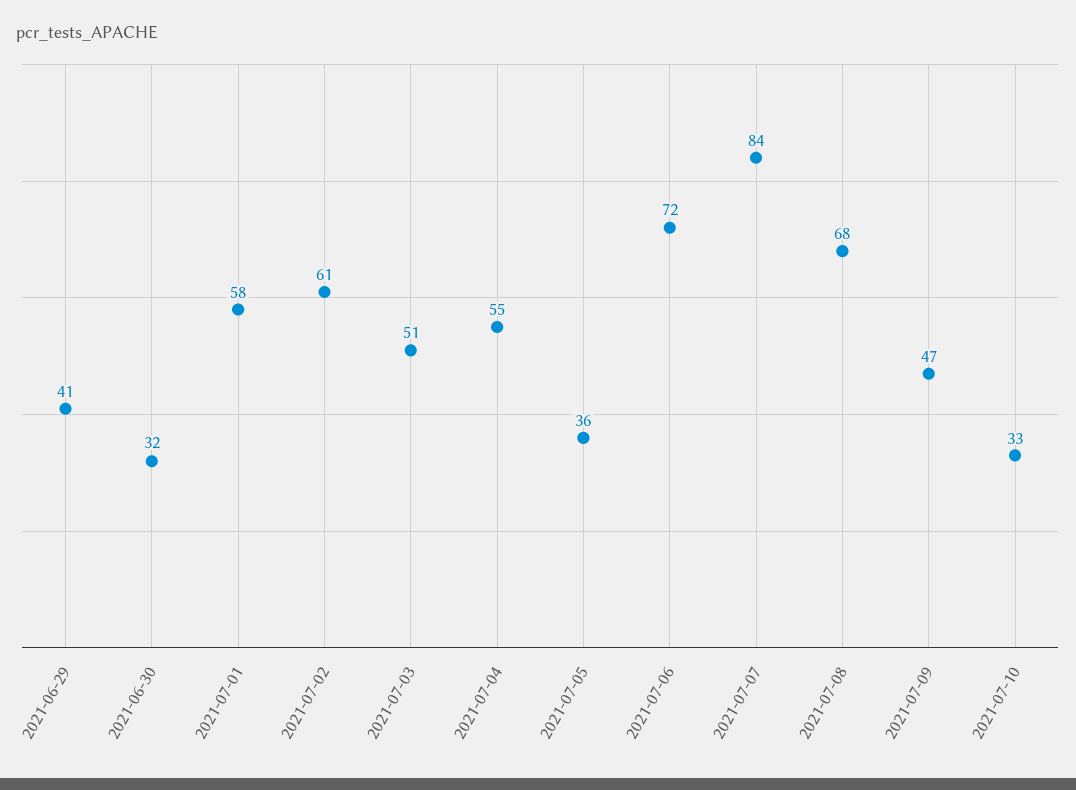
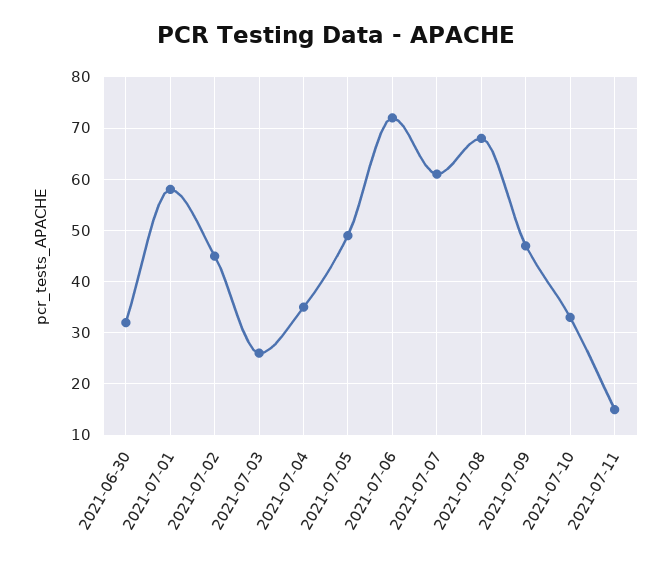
2021-06-29: 41 -> none
2021-07-02: 61 -> 45
2021-07-03: 51 -> 25
2021-07-04: 55 -> 35
2021-07-05: 36 -> 50
2021-07-07: 84 -> 60
2021-07-11: none -> 15

